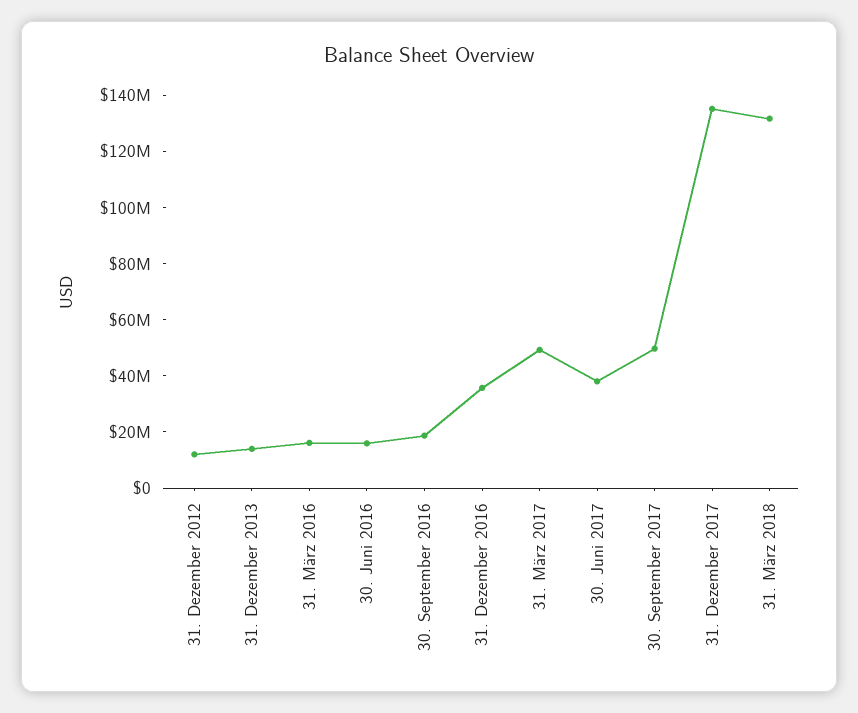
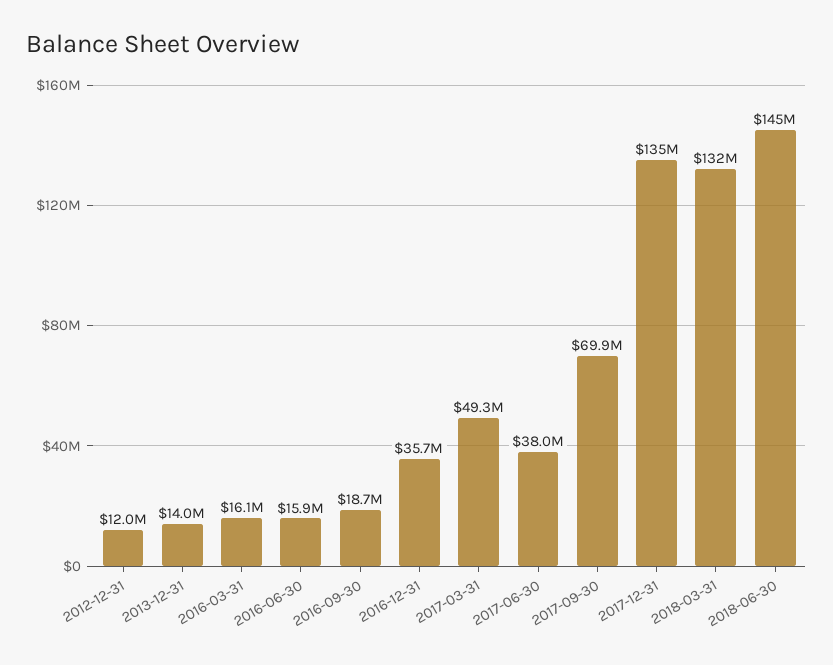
30. September 2017: 50000000 -> 69900000
2018-06-30: none -> 145000000

